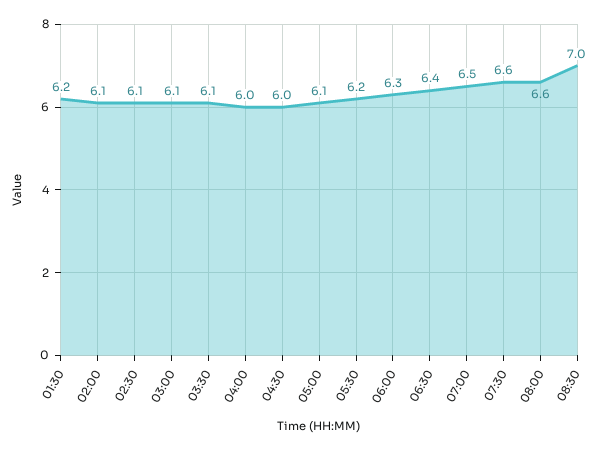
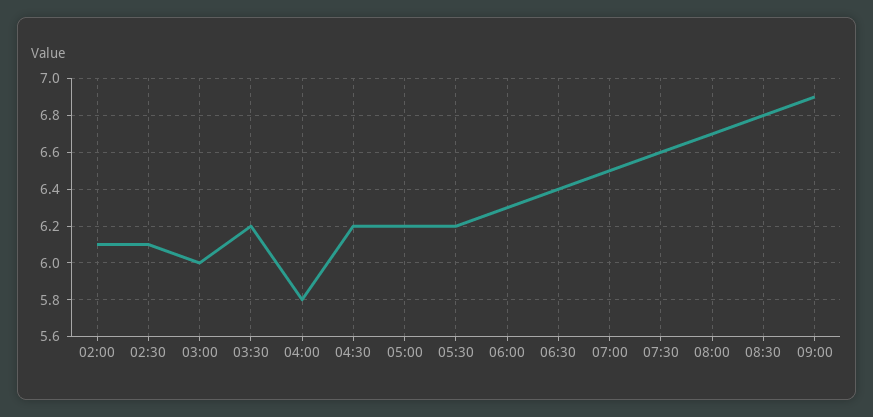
01:30: 6.2 -> none
03:00: 6.1 -> 6
03:30: 6.1 -> 6.2
04:00: 6 -> 5.8
04:30: 6 -> 6.2
05:00: 6.1 -> 6.2
08:00: 6.6 -> 6.7
08:30: 7 -> 6.8
09:00: none -> 6.9

